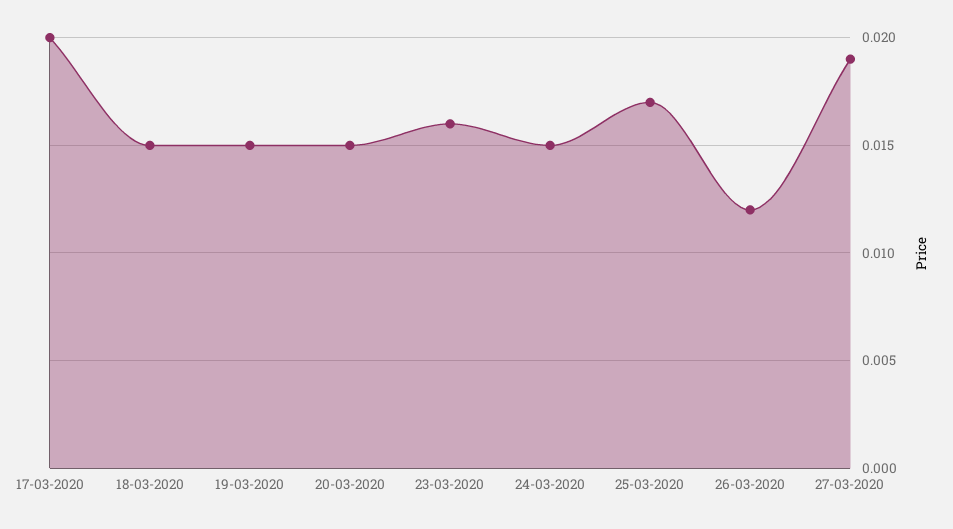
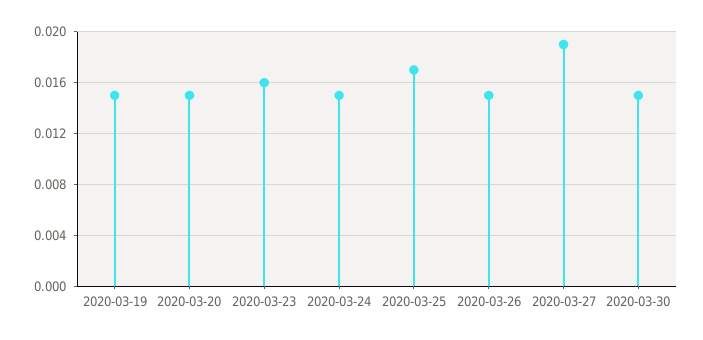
17-03-2020: 0.02 -> none
18-03-2020: 0.015 -> none
26-03-2020: 0.012 -> 0.015
2020-03-30: none -> 0.015

